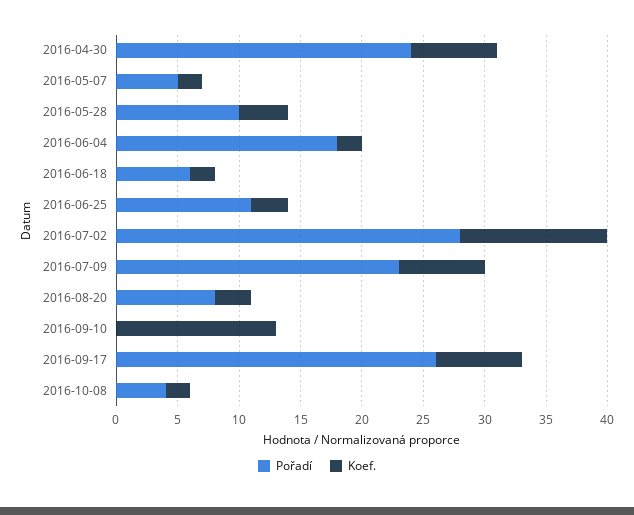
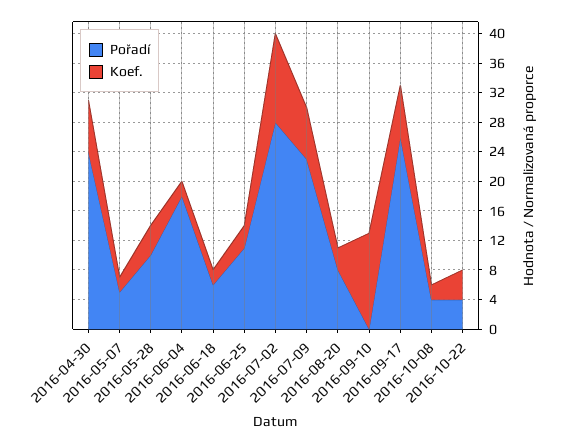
Pořadí, 2016-10-22: none -> 4
Koef., 2016-10-22: none -> 4

